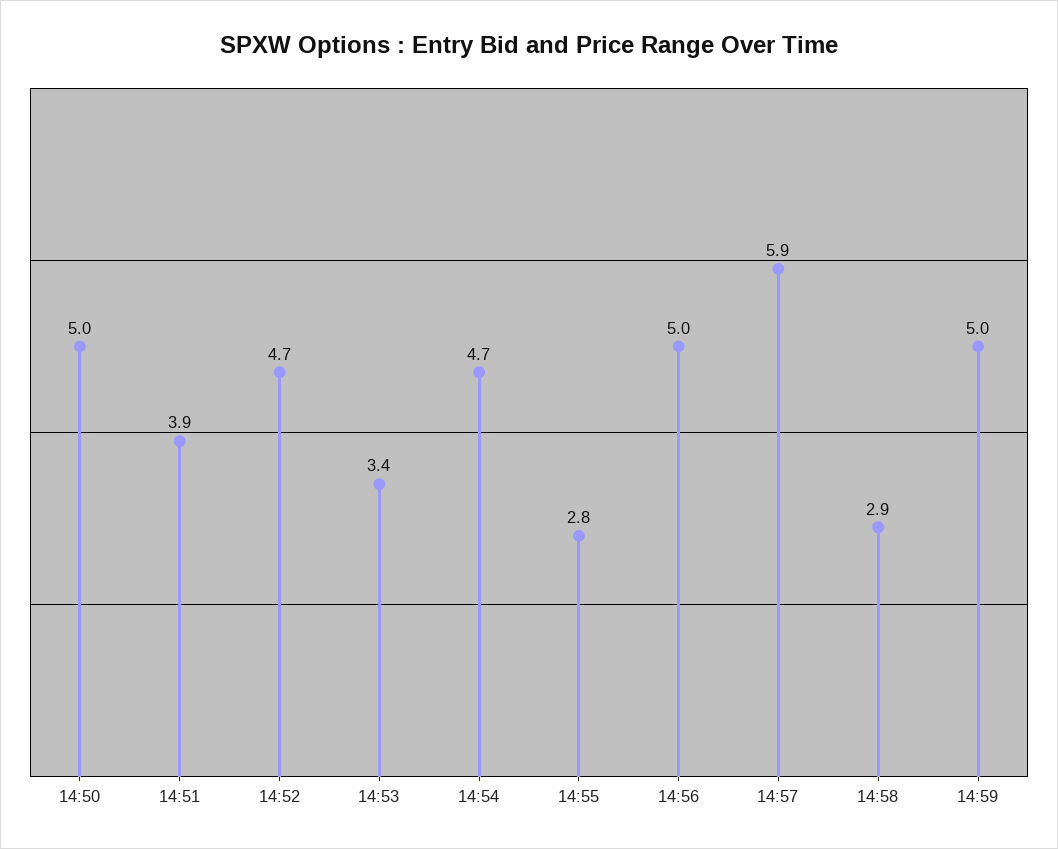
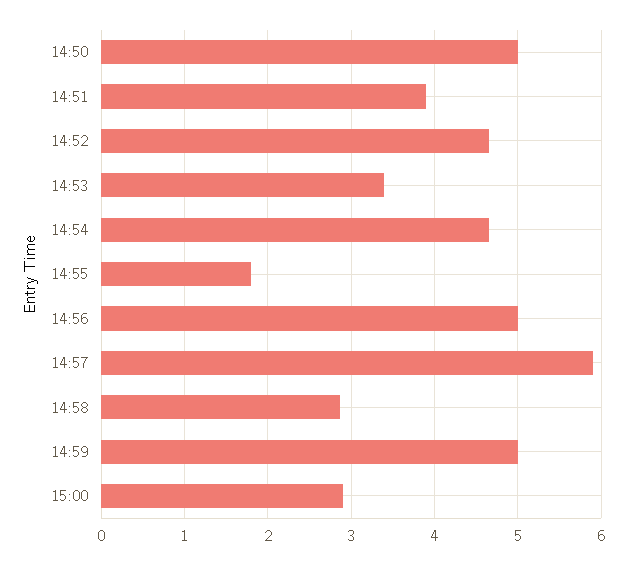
14:55: 2.8 -> 1.8
15:00: none -> 2.9

